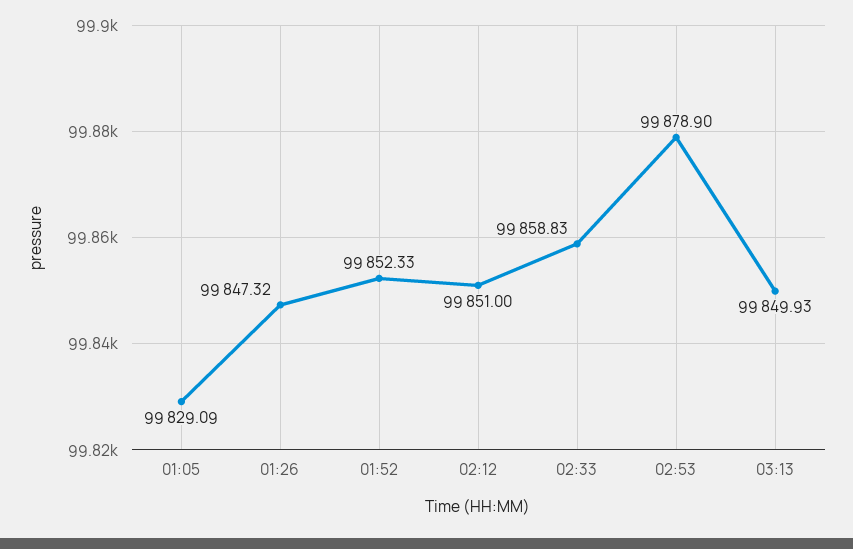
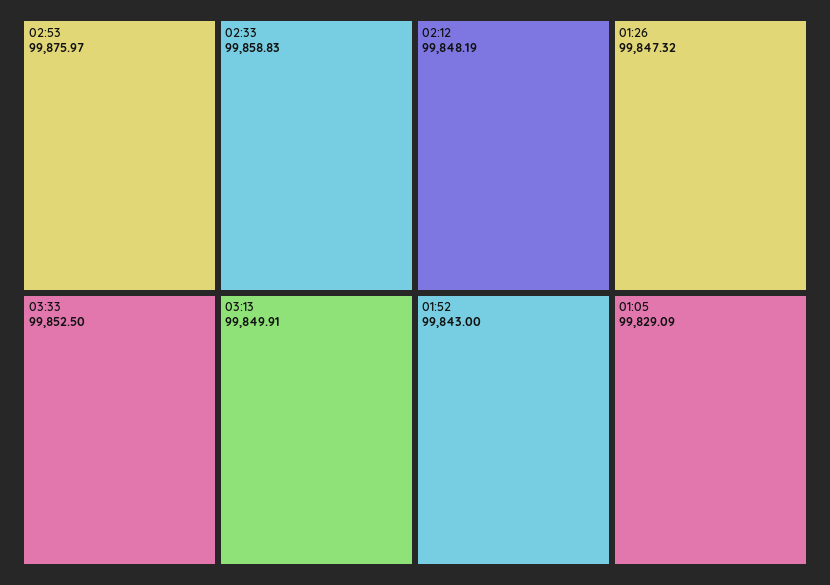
01:52: 99852.33 -> 99843
02:12: 99851 -> 99848.19
02:53: 99878.9 -> 99875.97
03:13: 99849.93 -> 99849.91
03:33: none -> 99852.5

